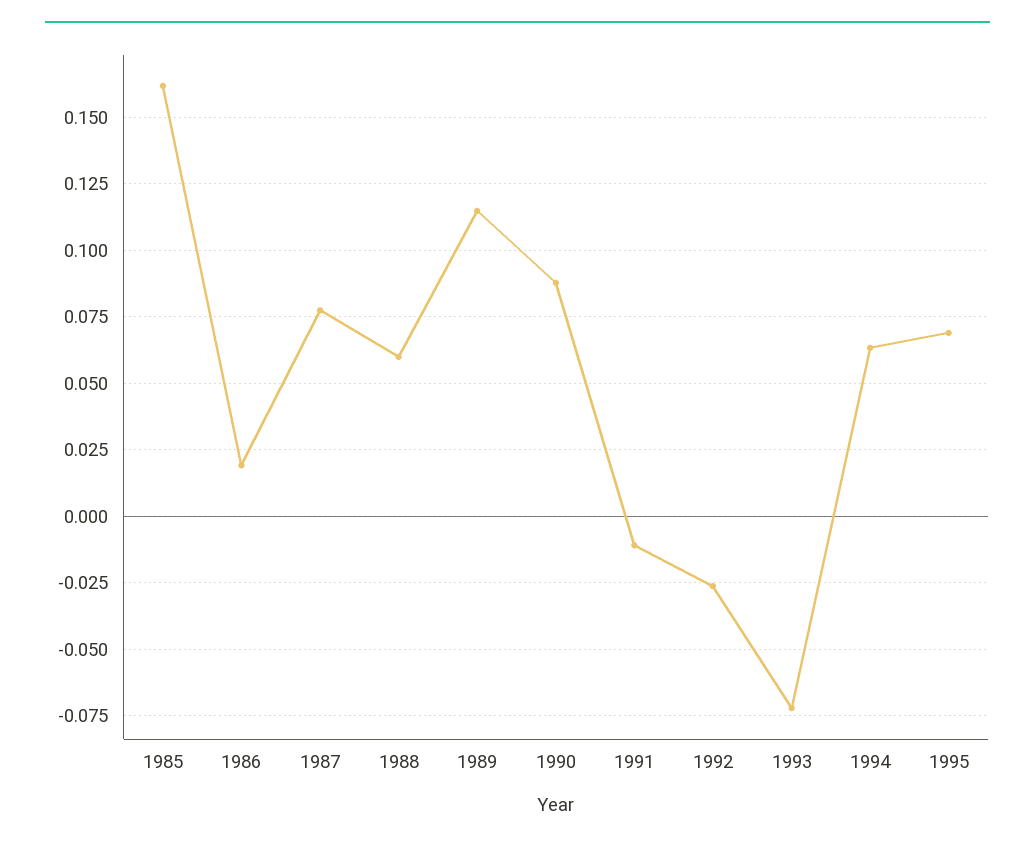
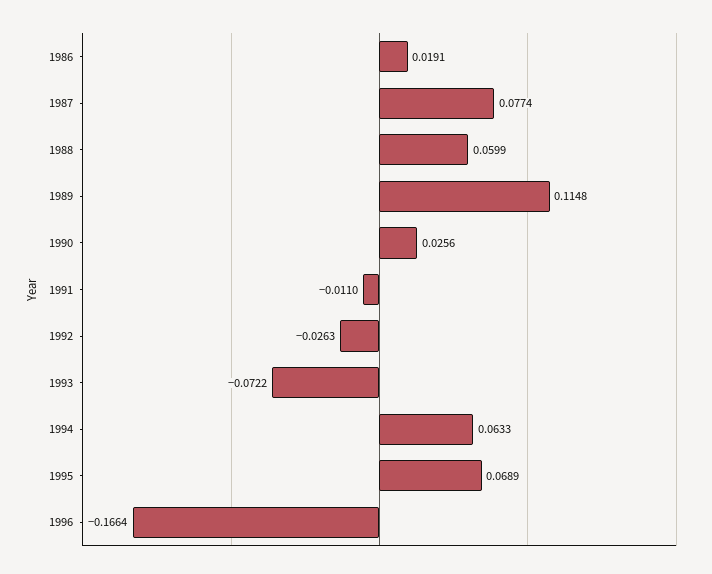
1985: 0.1625 -> none
1990: 0.0875 -> 0.0256
1996: none -> -0.1664

